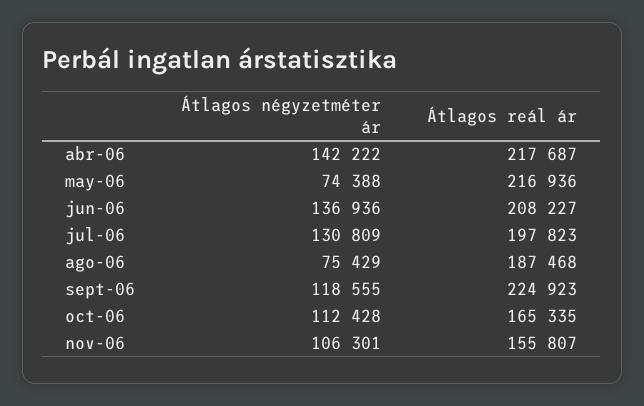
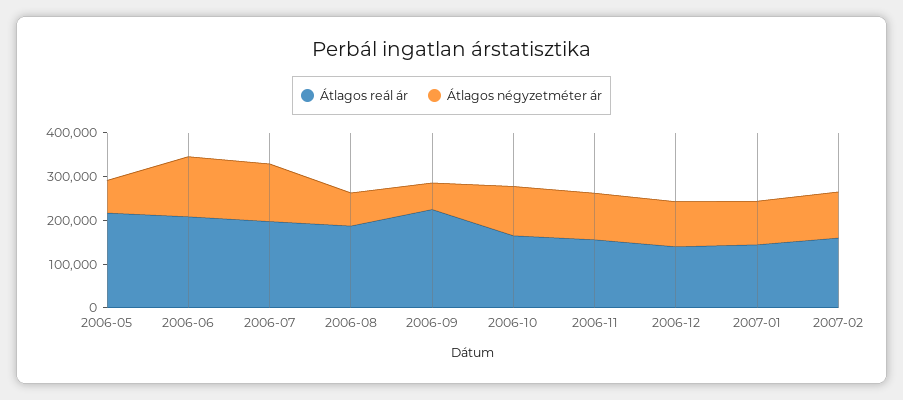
Átlagos négyzetméter ár, abr-06: 142222 -> none
Átlagos reál ár, abr-06: 217687 -> none
Átlagos négyzetméter ár, sept-06: 118555 -> 60000
Átlagos reál ár, 2006-12: none -> 140000
Átlagos négyzetméter ár, 2006-12: none -> 100000
Átlagos reál ár, 2007-01: none -> 140000
Átlagos négyzetméter ár, 2007-01: none -> 100000
Átlagos reál ár, 2007-02: none -> 160000
Átlagos négyzetméter ár, 2007-02: none -> 100000

